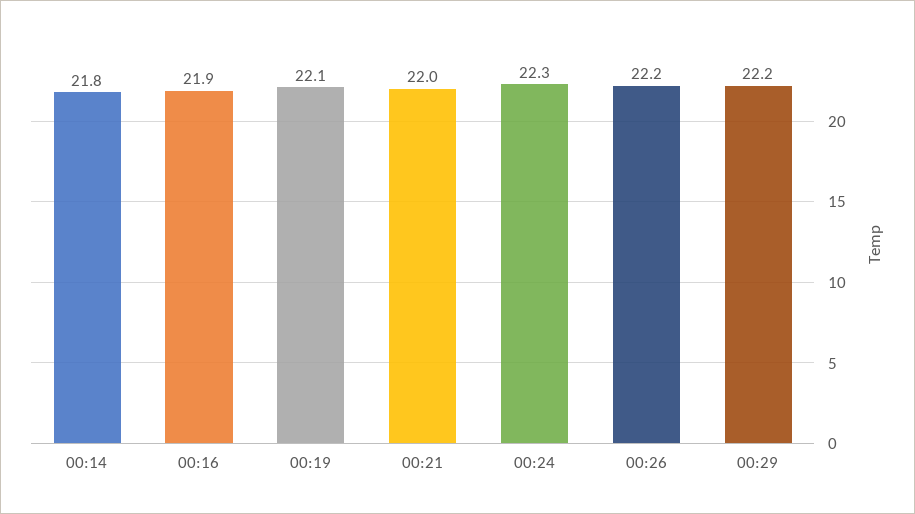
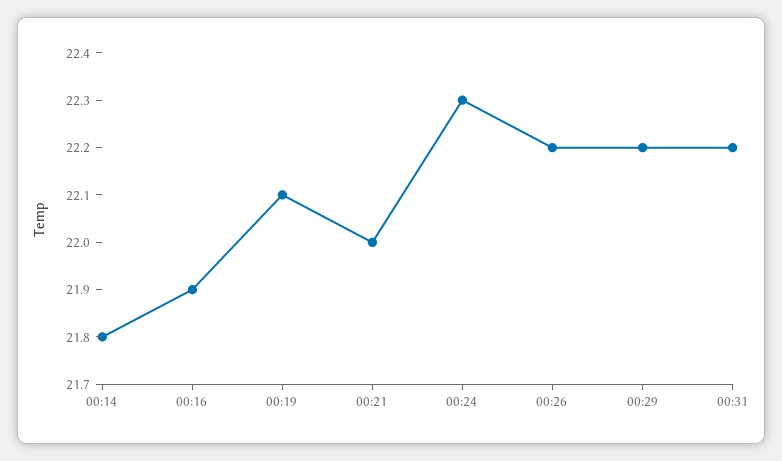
00:31: none -> 22.2

